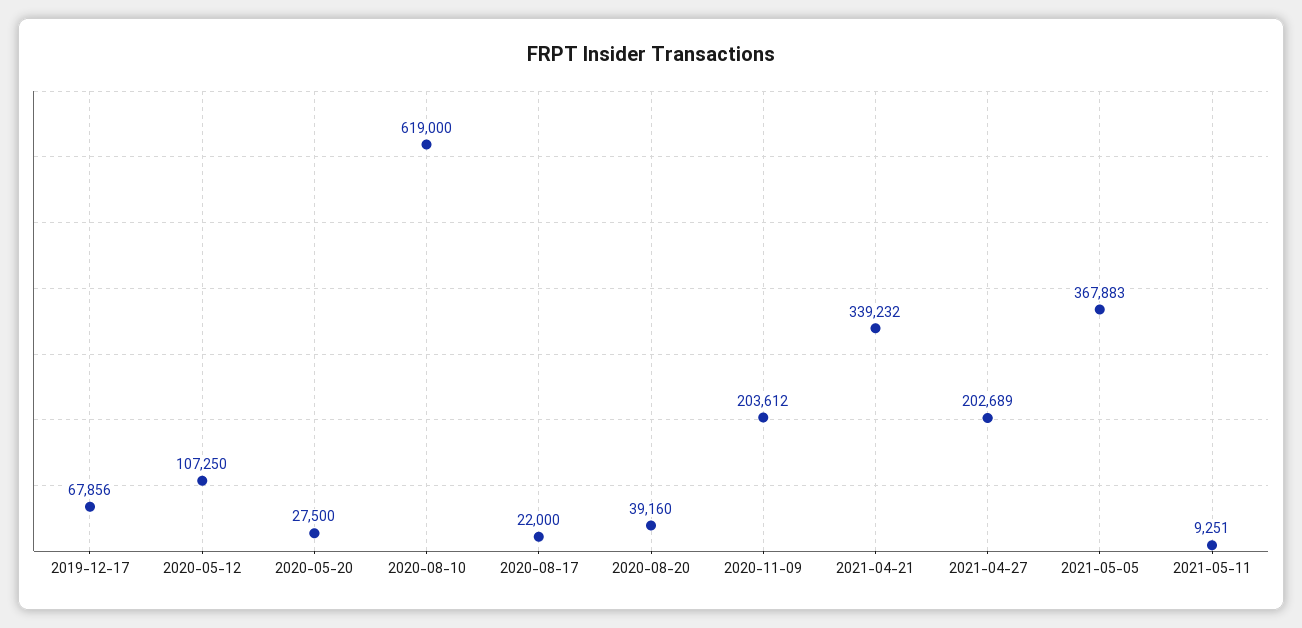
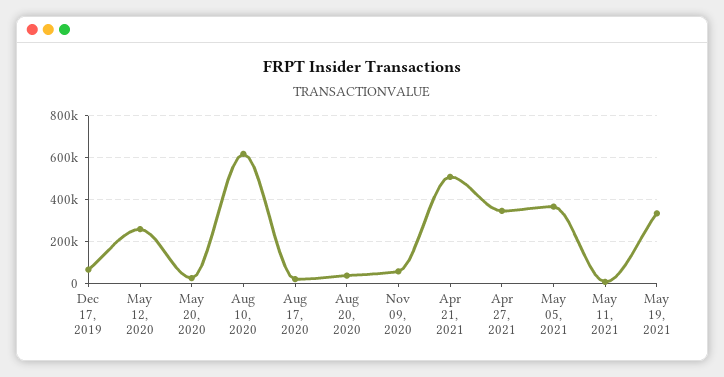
2020-05-12: 107250 -> 250000
2020-11-09: 203612 -> 50000
2021-04-21: 339232 -> 500000
2021-04-27: 202689 -> 350000
May 19, 2021: none -> 350000

